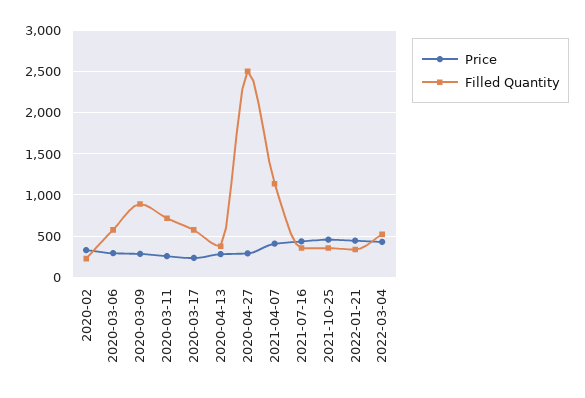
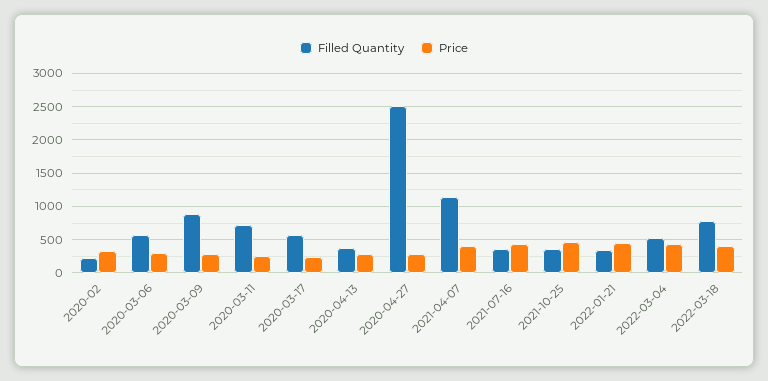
Filled Quantity, 2022-03-18: none -> 800
Price, 2022-03-18: none -> 400

